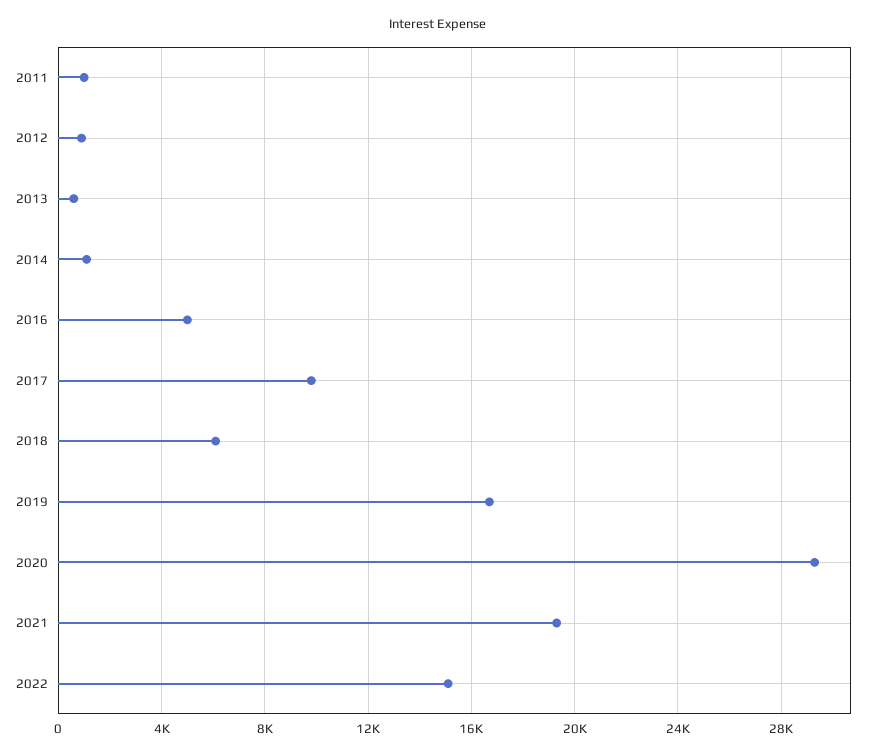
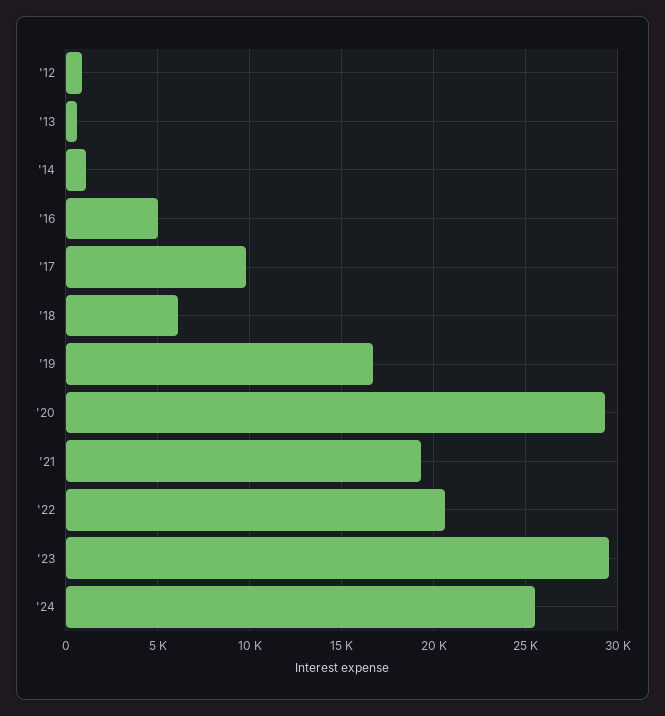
2011: 1000 -> none
2022: 15000 -> 20500
'23: none -> 29500
'24: none -> 25500

